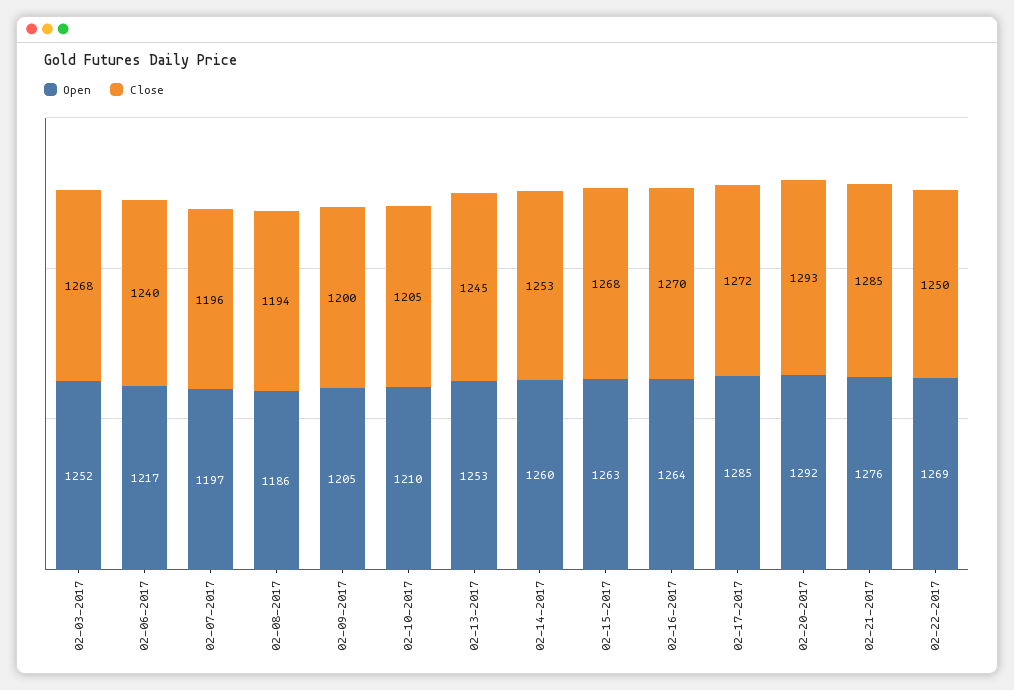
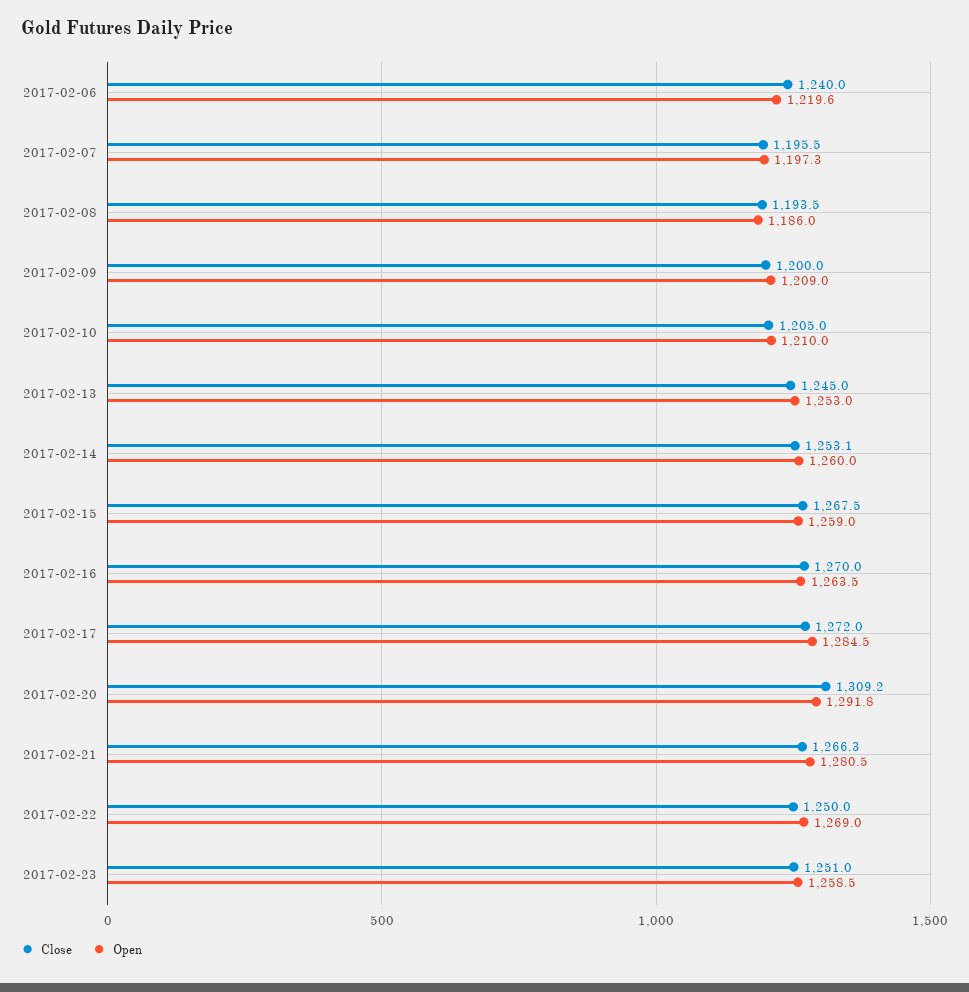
Open, 02-03-2017: 1252 -> none
Close, 02-03-2017: 1268 -> none
Open, 02-06-2017: 1217 -> 1219.6
Open, 02-09-2017: 1205 -> 1209
Open, 02-15-2017: 1263 -> 1259
Close, 02-20-2017: 1293 -> 1309.2
Open, 02-21-2017: 1276 -> 1280.5
Close, 02-21-2017: 1285 -> 1266.3
Close, 2017-02-23: none -> 1251
Open, 2017-02-23: none -> 1258.5

